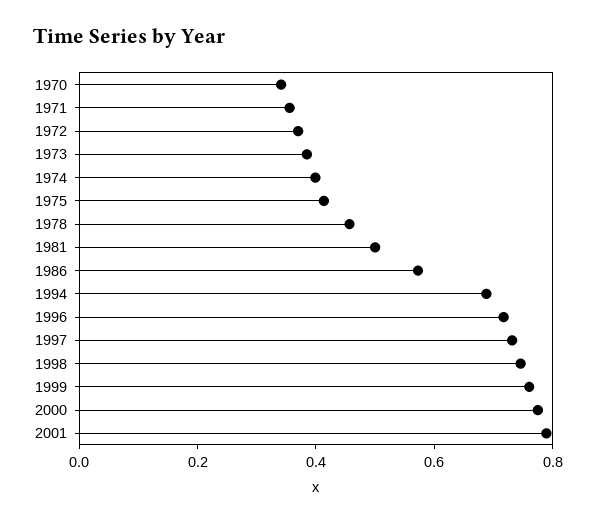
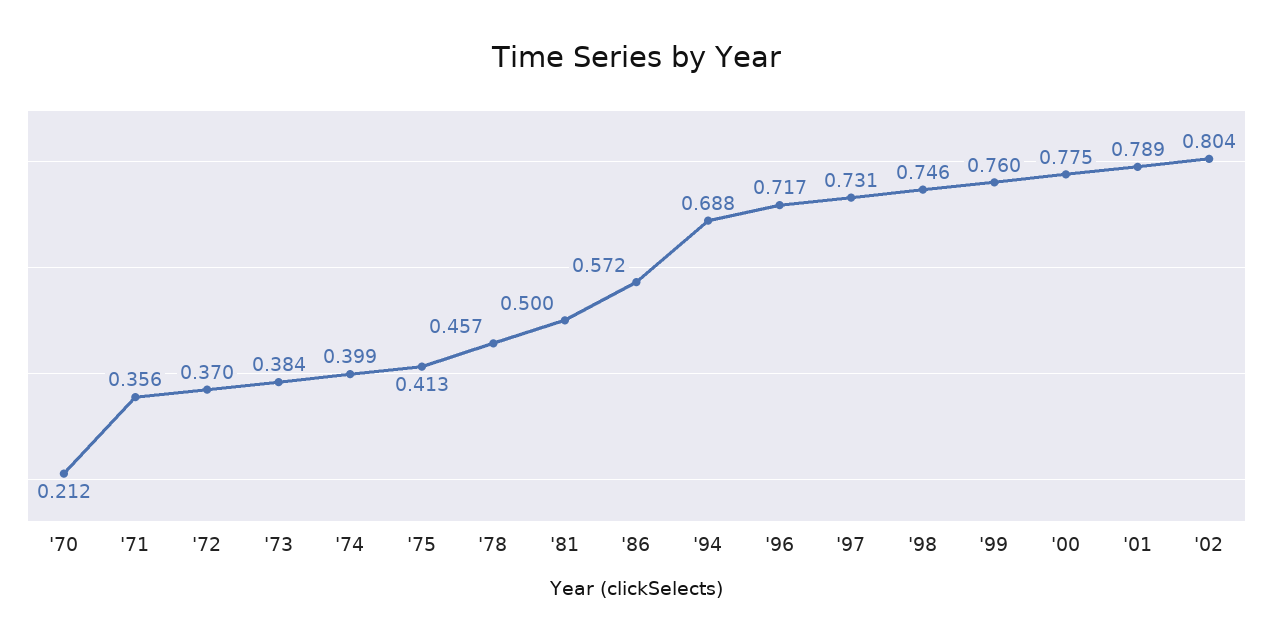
1970: 0.35 -> 0.212
'02: none -> 0.804

